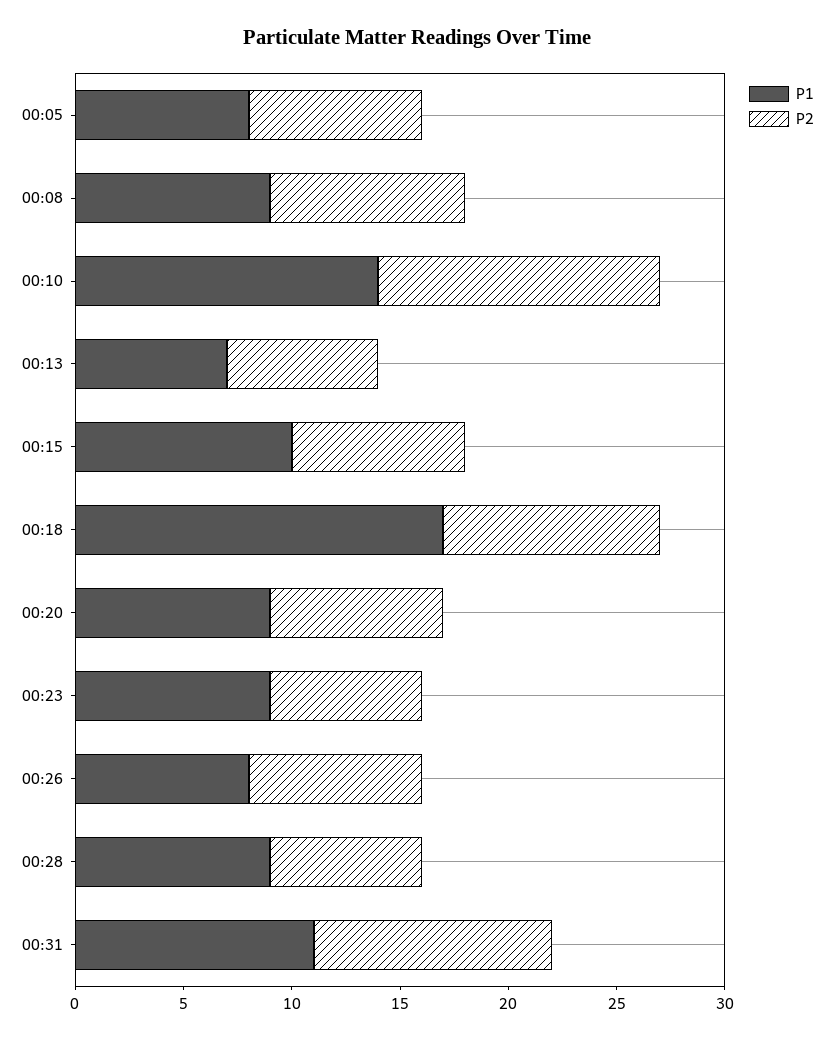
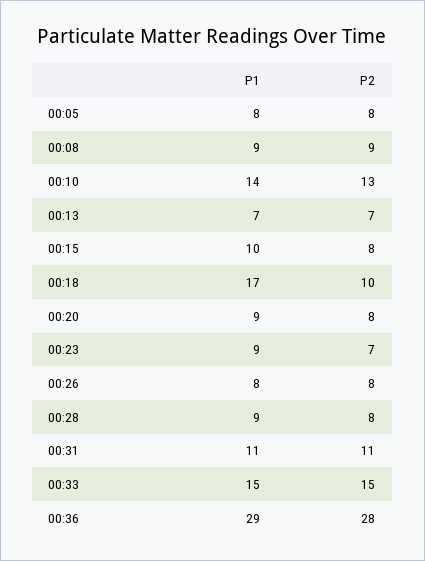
P2, 00:28: 7 -> 8
P1, 00:33: none -> 15
P2, 00:33: none -> 15
P1, 00:36: none -> 29
P2, 00:36: none -> 28

